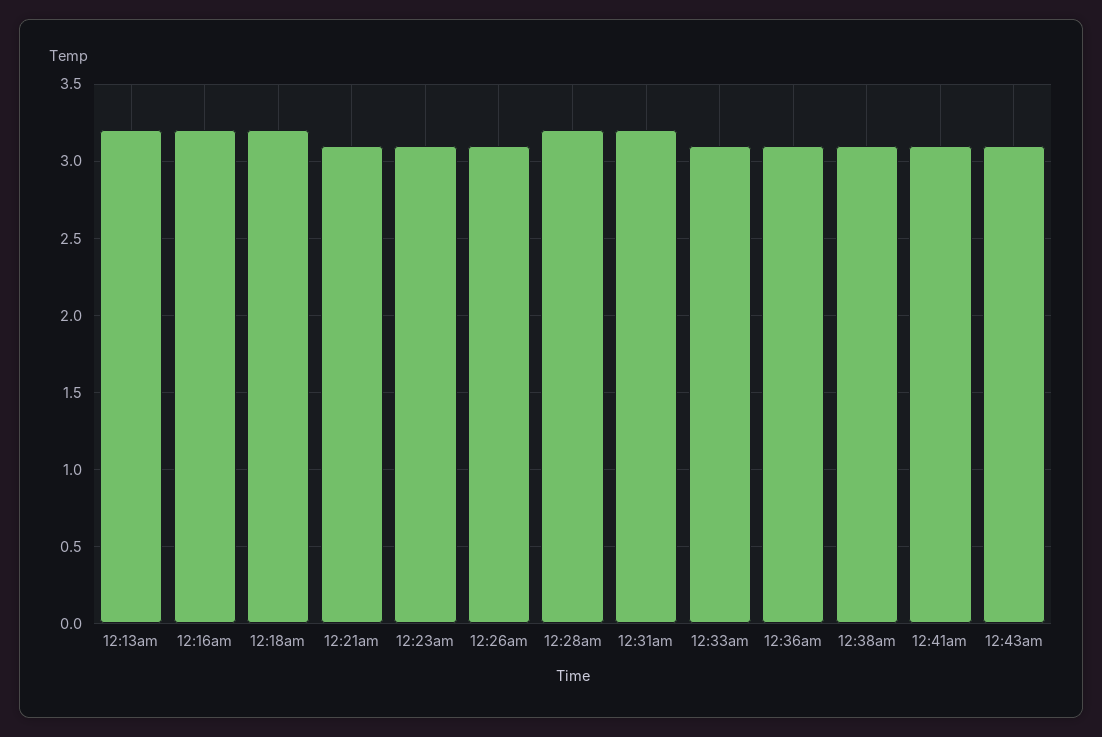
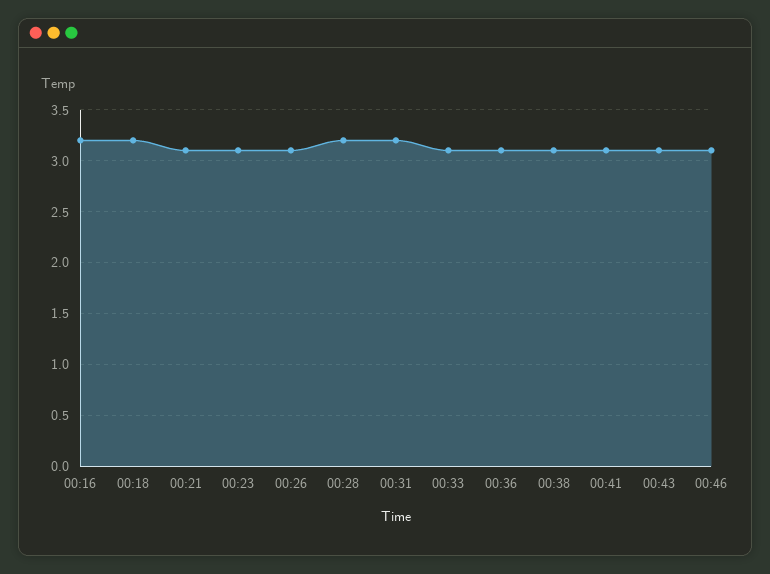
12:13am: 3.2 -> none
00:46: none -> 3.1

